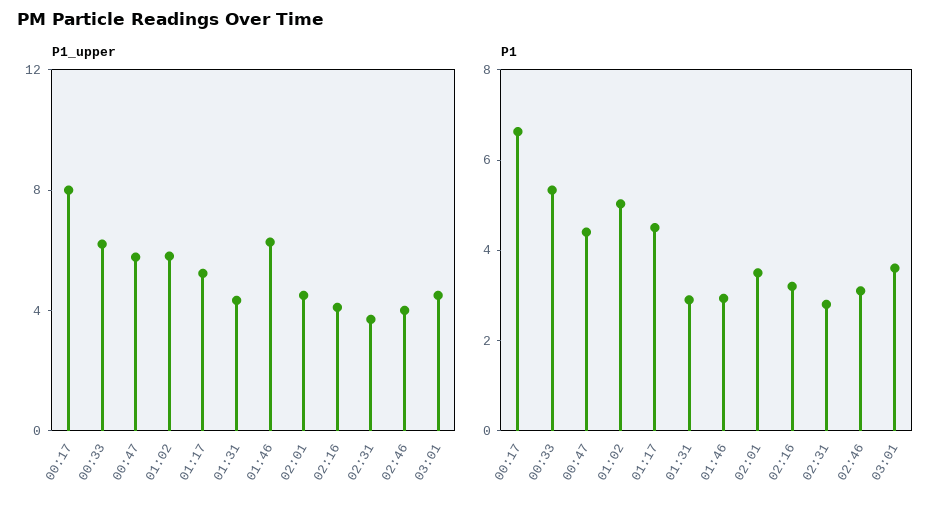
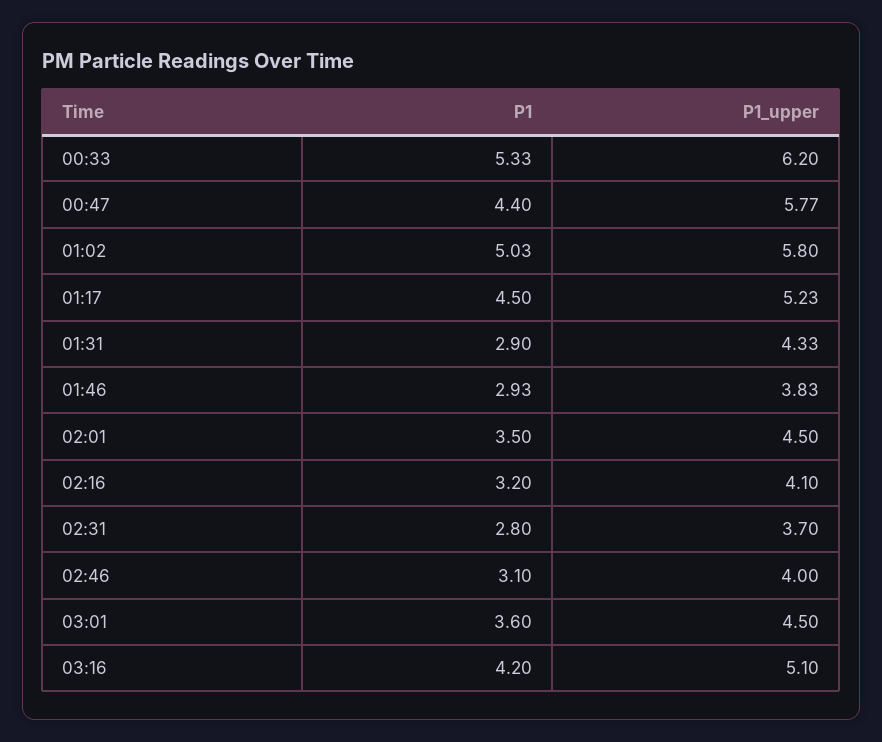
P1_upper, 00:17: 8 -> none
P1_upper, 01:46: 6 -> 3.83
P1, 00:17: 6.5 -> none
P1, 03:16: none -> 4.2
P1_upper, 03:16: none -> 5.1

